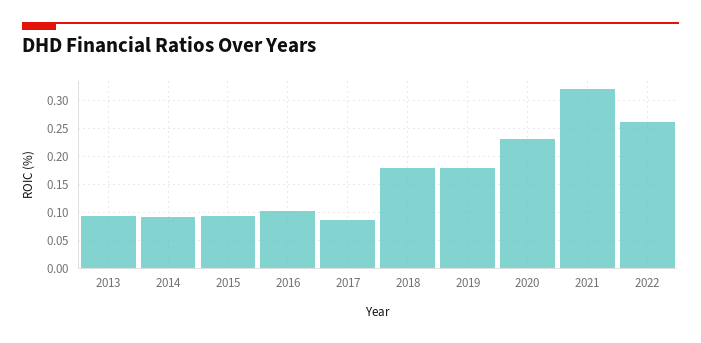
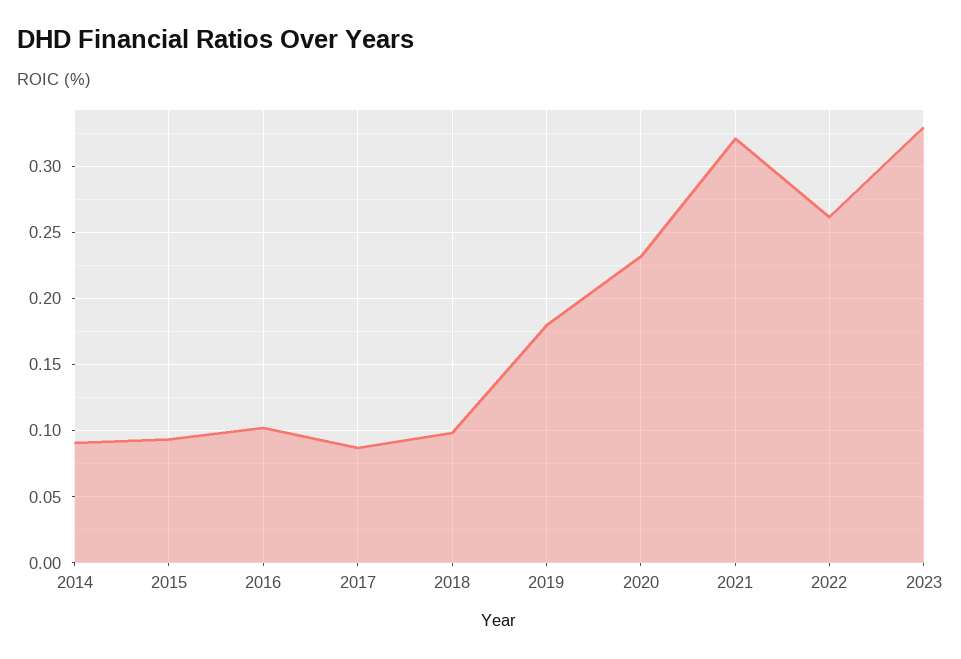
2013: 0.1 -> none
2018: 0.175 -> 0.1
2023: none -> 0.33

